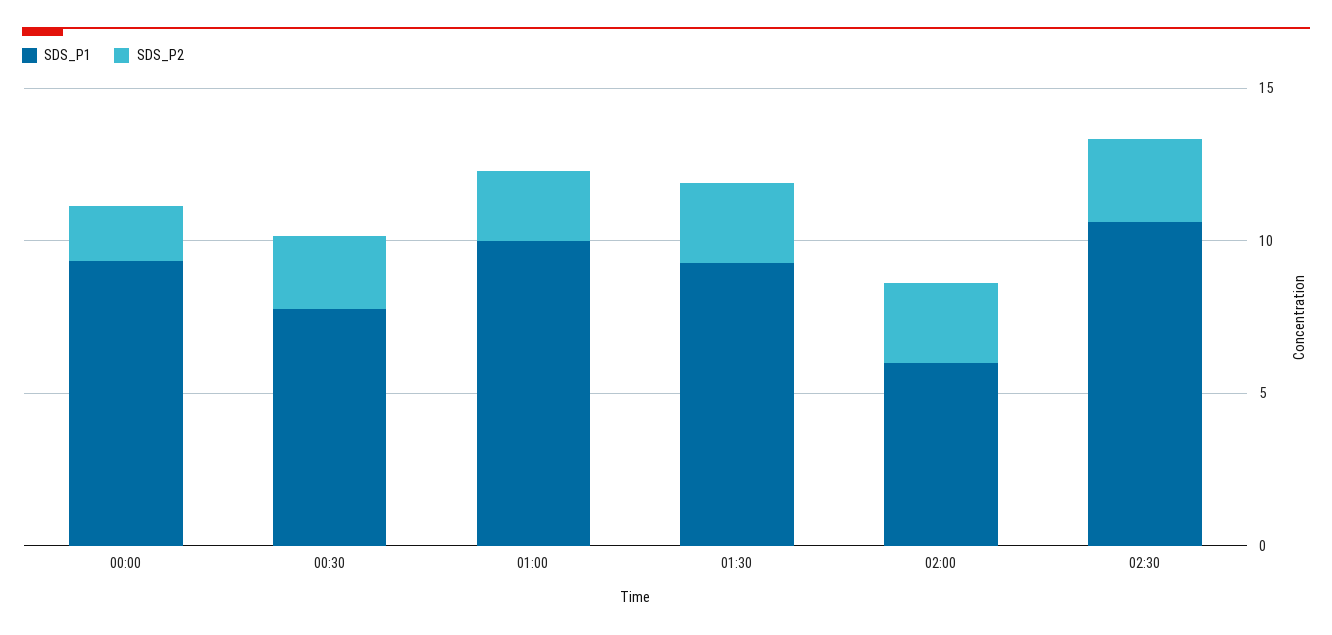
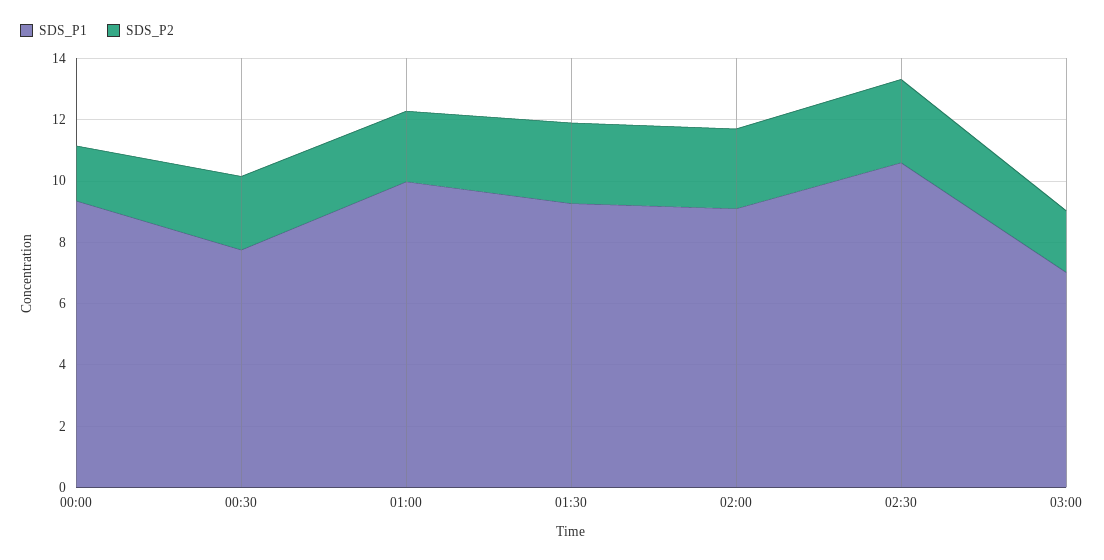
SDS_P1, 02:00: 6 -> 9
SDS_P1, 03:00: none -> 7
SDS_P2, 03:00: none -> 2

